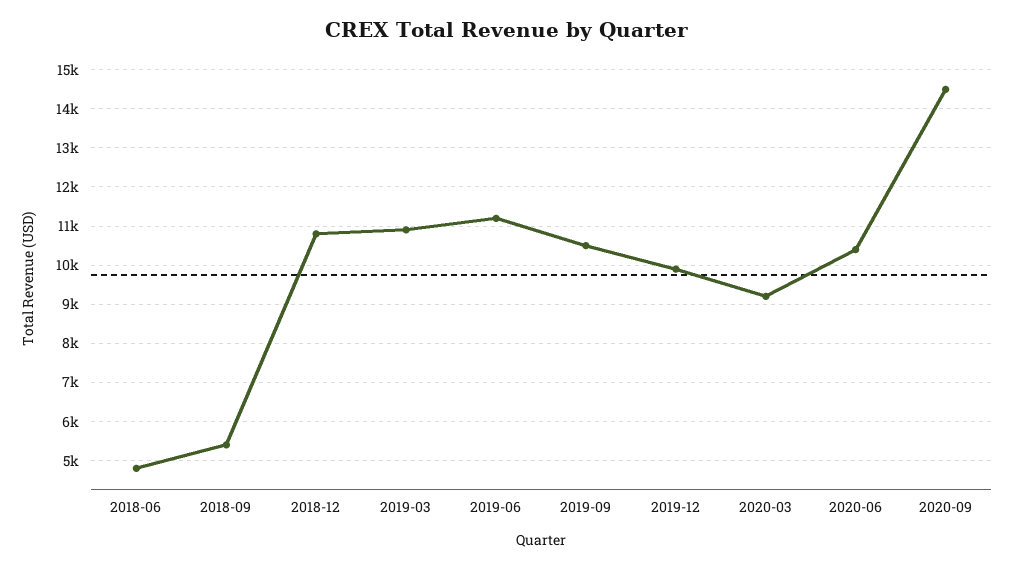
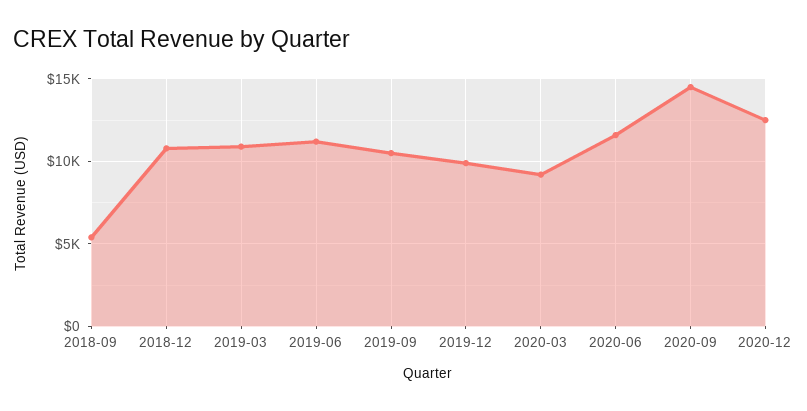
2018-06: 4800 -> none
2020-06: 10400 -> 11500
2020-12: none -> 12500

